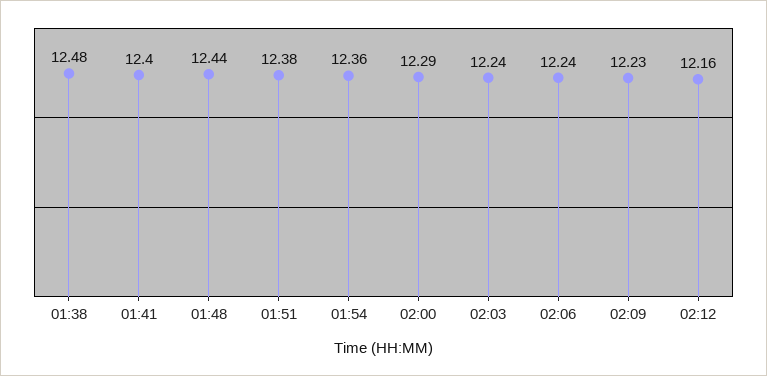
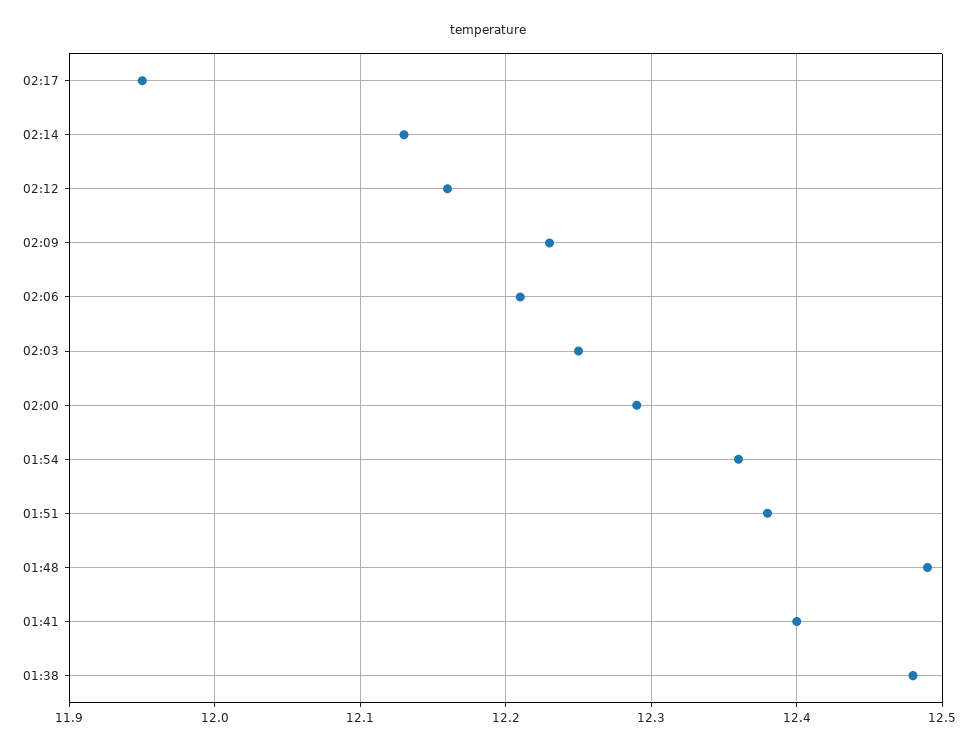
01:48: 12.44 -> 12.49
02:03: 12.24 -> 12.25
02:06: 12.24 -> 12.21
02:17: none -> 11.95
02:14: none -> 12.13

